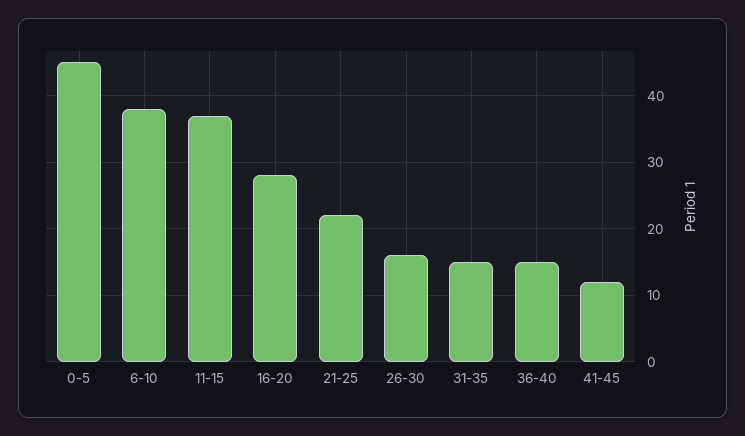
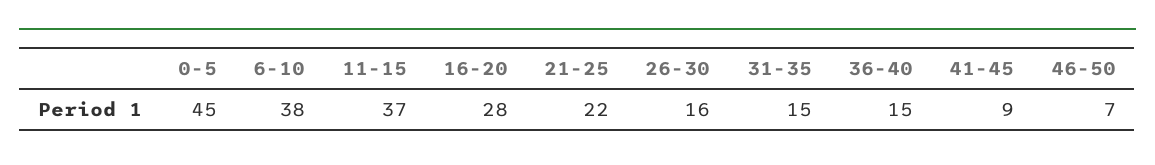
41-45: 12 -> 9
46-50: none -> 7

